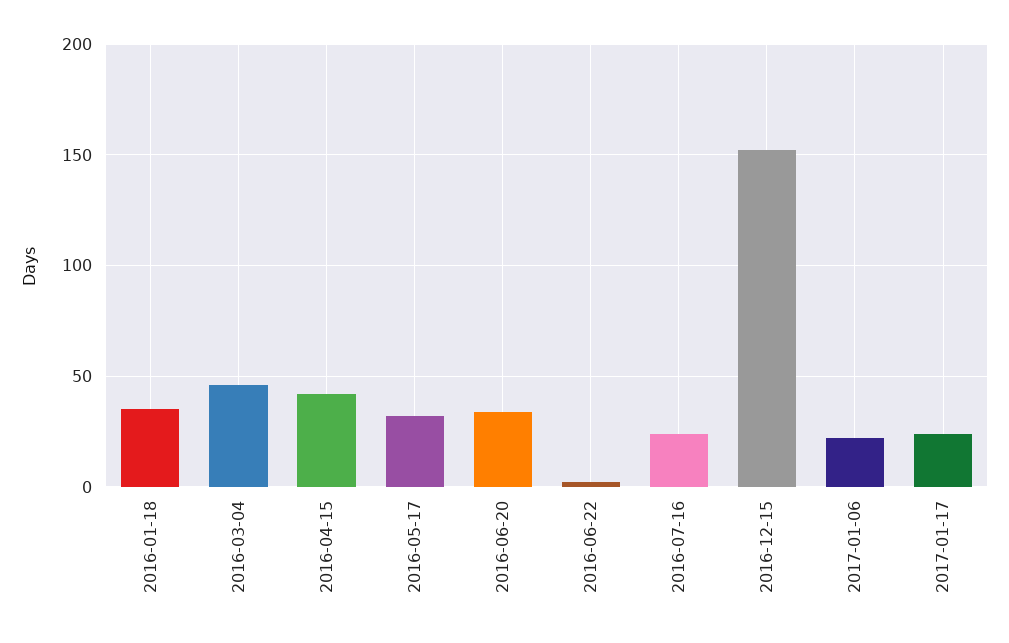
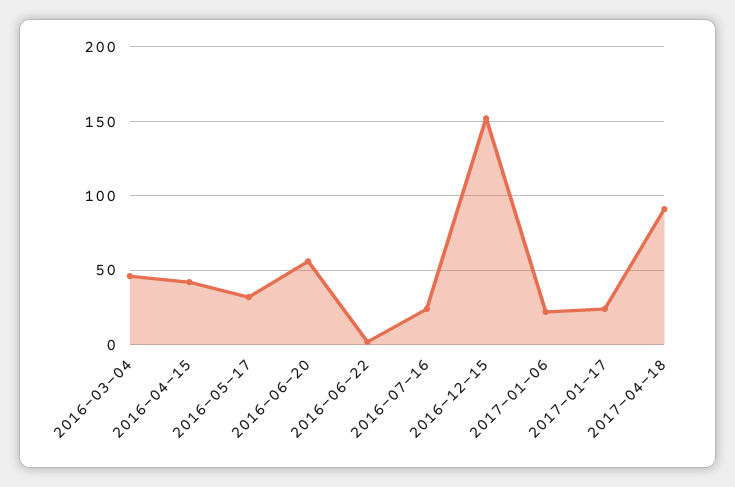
2016-01-18: 35 -> none
2016-06-20: 35 -> 55
2017-04-18: none -> 90

